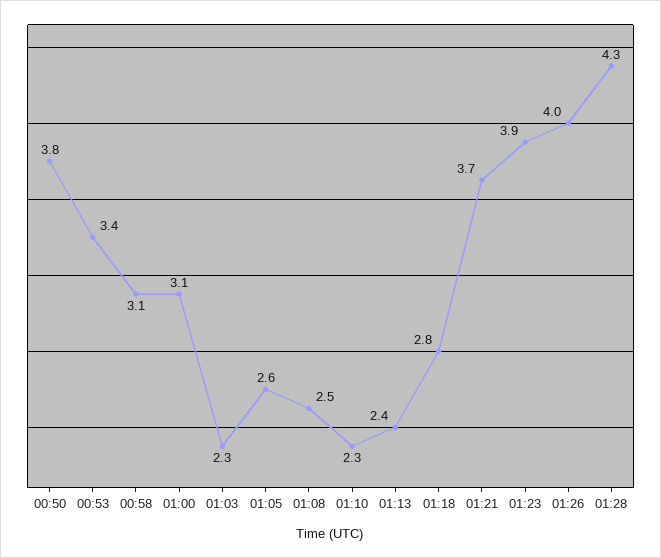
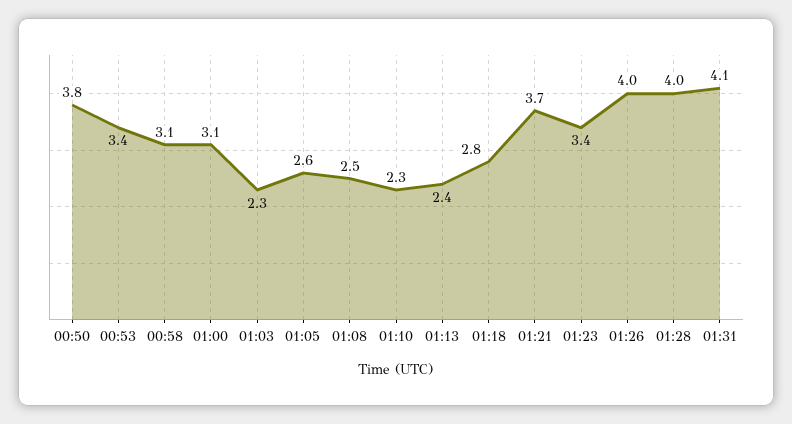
01:23: 3.9 -> 3.4
01:28: 4.3 -> 4
01:31: none -> 4.1

